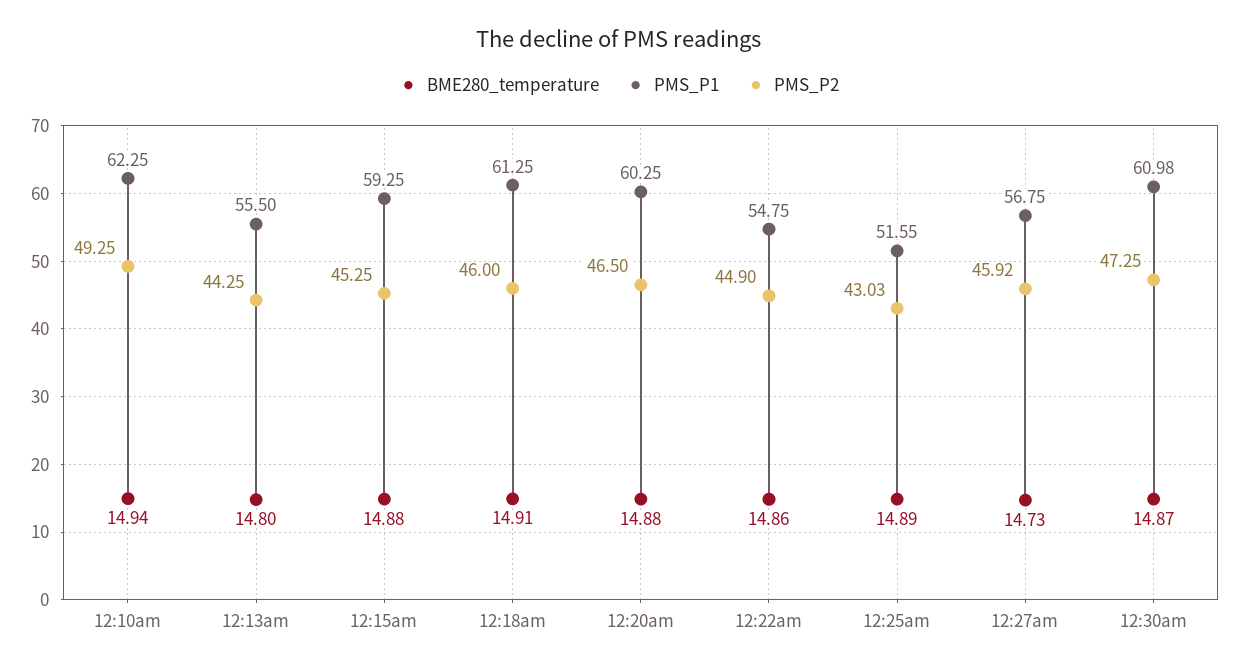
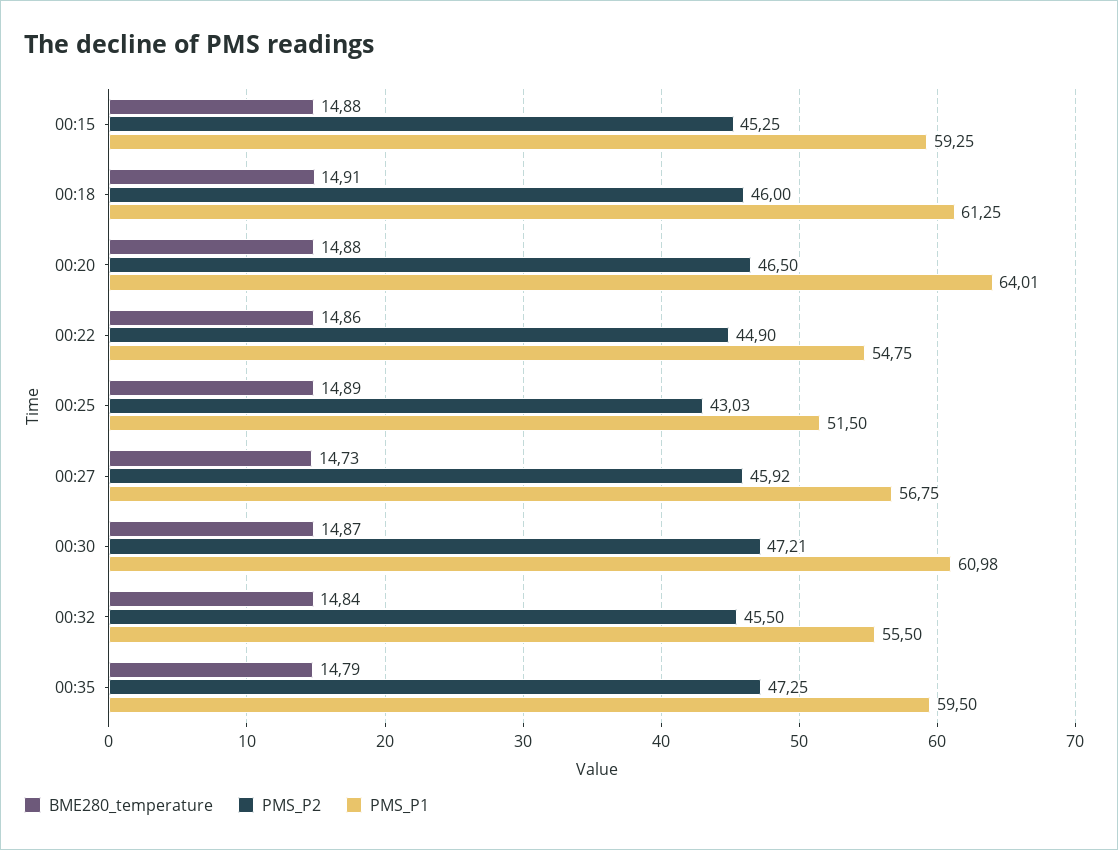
BME280_temperature, 12:10am: 14.94 -> none
PMS_P1, 12:10am: 62.25 -> none
PMS_P2, 12:10am: 49.25 -> none
BME280_temperature, 12:13am: 14.8 -> none
PMS_P1, 12:13am: 55.5 -> none
PMS_P2, 12:13am: 44.25 -> none
PMS_P1, 12:20am: 60.25 -> 64.01
PMS_P1, 12:25am: 51.55 -> 51.5
PMS_P2, 12:30am: 47.25 -> 47.21
BME280_temperature, 00:32: none -> 14.84
PMS_P2, 00:32: none -> 45.5
PMS_P1, 00:32: none -> 55.5
BME280_temperature, 00:35: none -> 14.79
PMS_P2, 00:35: none -> 47.25
PMS_P1, 00:35: none -> 59.5

